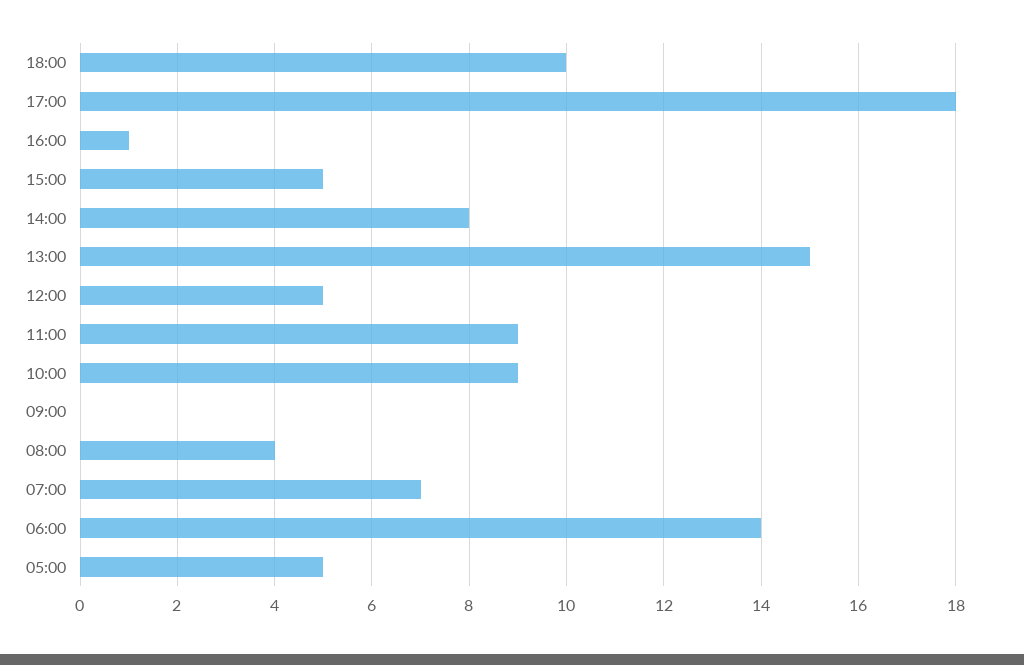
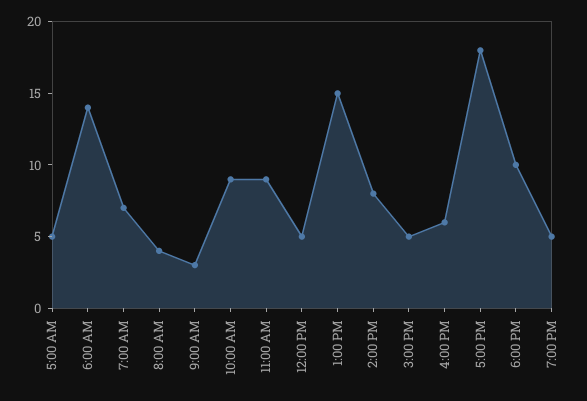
16:00: 1 -> 6
09:00: 0 -> 3
7:00 PM: none -> 5

